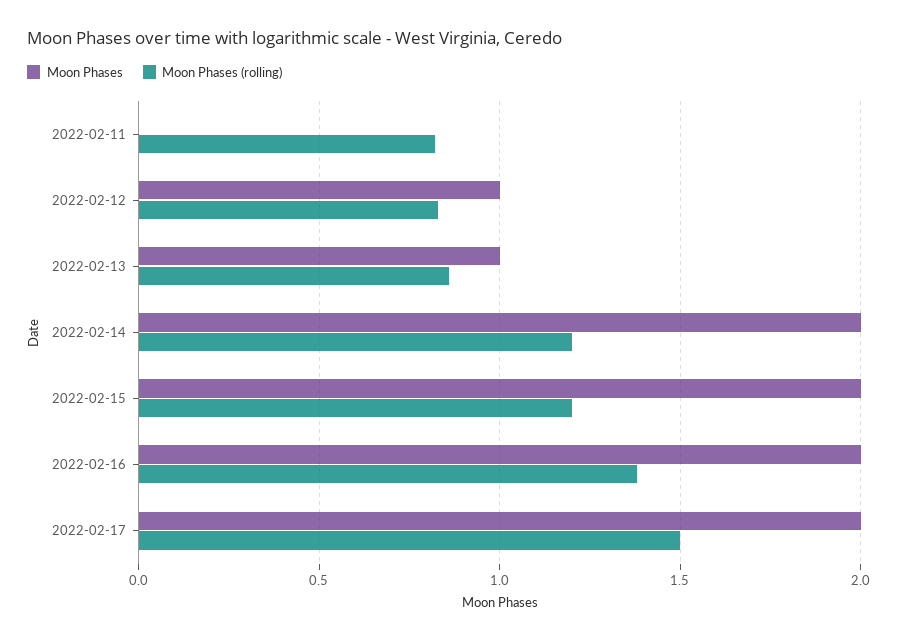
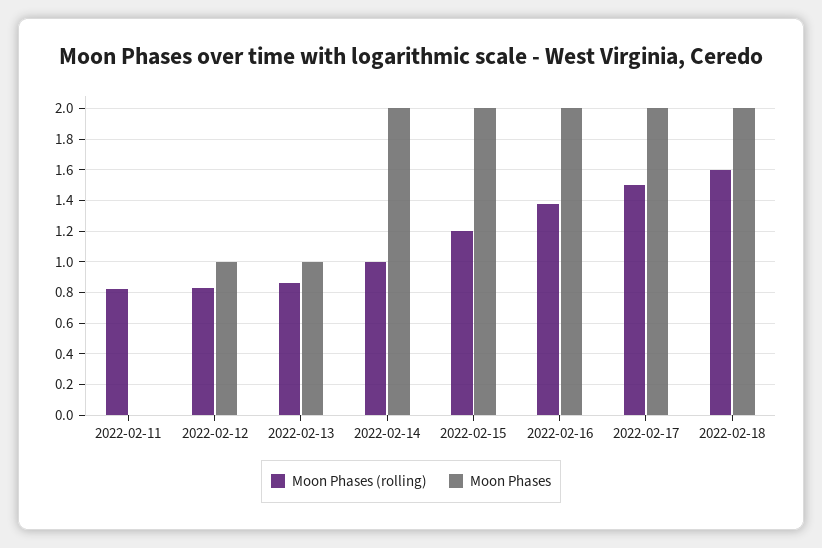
Moon Phases (rolling), 2022-02-14: 1.2 -> 1
Moon Phases (rolling), 2022-02-18: none -> 1.6
Moon Phases, 2022-02-18: none -> 2

